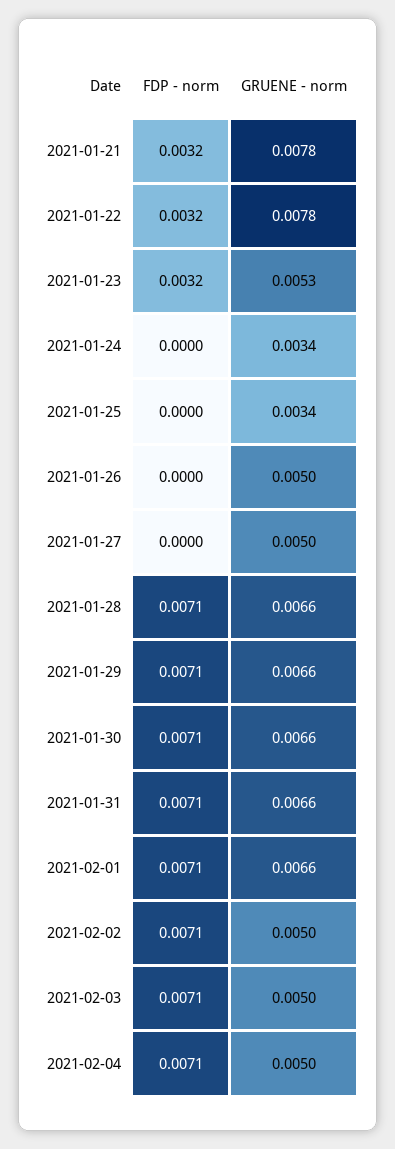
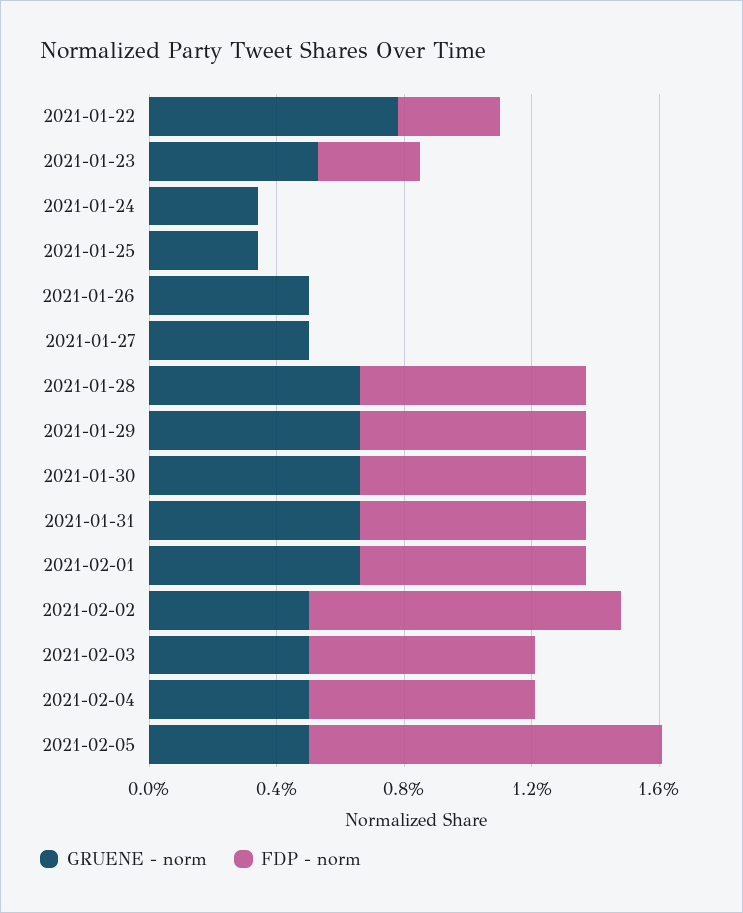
FDP - norm, 2021-01-21: 0.0032 -> none
GRUENE - norm, 2021-01-21: 0.0078 -> none
FDP - norm, 2021-02-02: 0.0071 -> 0.01
GRUENE - norm, 2021-02-05: none -> 0.005
FDP - norm, 2021-02-05: none -> 0.011

